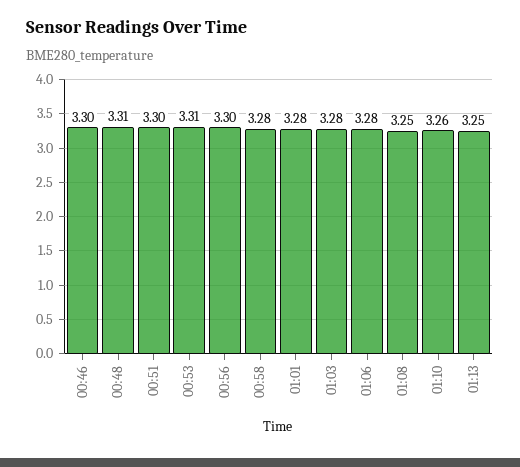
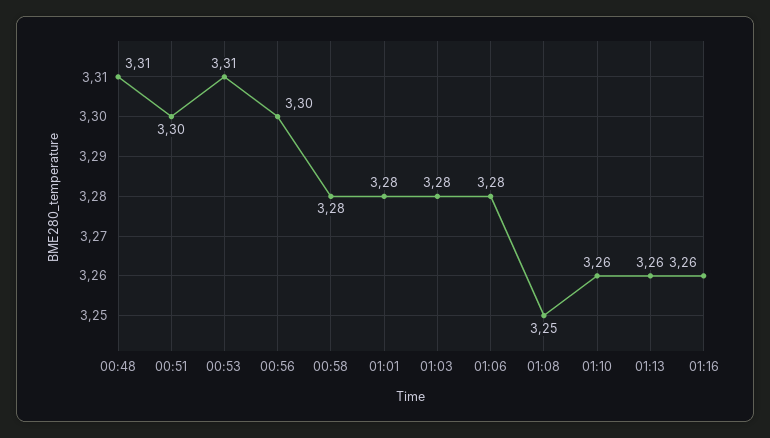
00:46: 3.3 -> none
01:13: 3.25 -> 3.26
01:16: none -> 3.26

